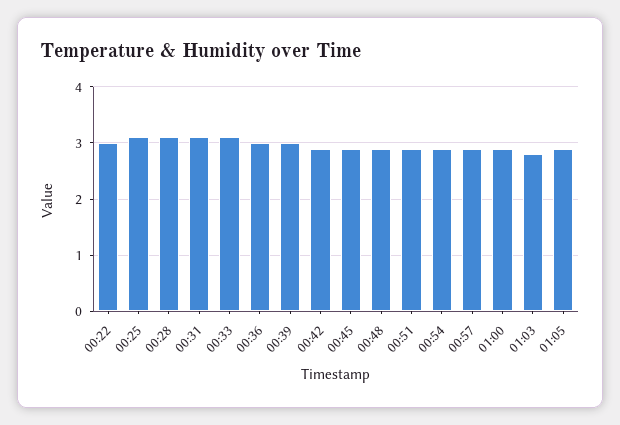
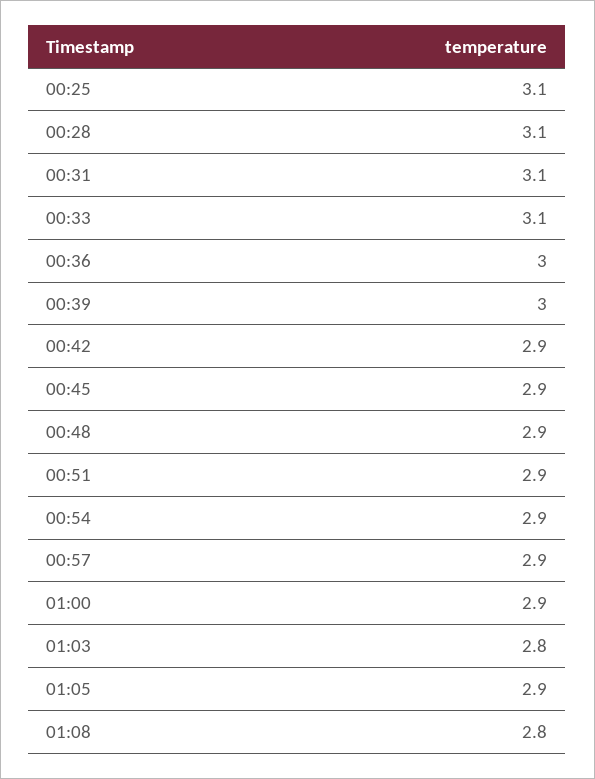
00:22: 3 -> none
01:08: none -> 2.8

